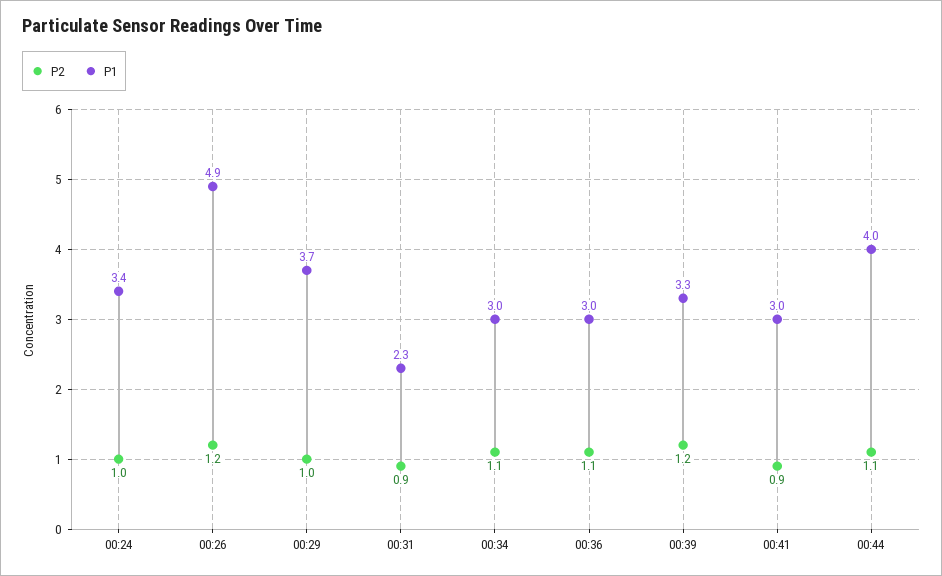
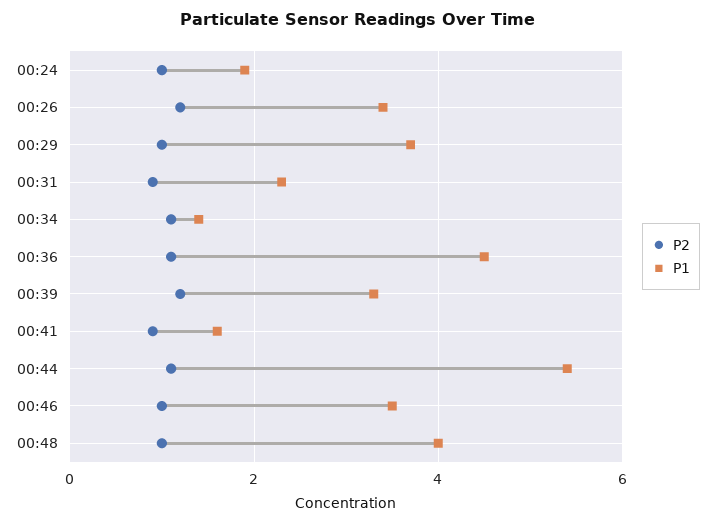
P1, 00:24: 3.4 -> 2
P1, 00:26: 4.9 -> 3.5
P1, 00:34: 3 -> 1.5
P1, 00:36: 3 -> 4.5
P1, 00:41: 3 -> 1.5
P1, 00:44: 4 -> 5.5
P2, 00:46: none -> 1
P1, 00:46: none -> 3.5
P2, 00:48: none -> 1
P1, 00:48: none -> 4

